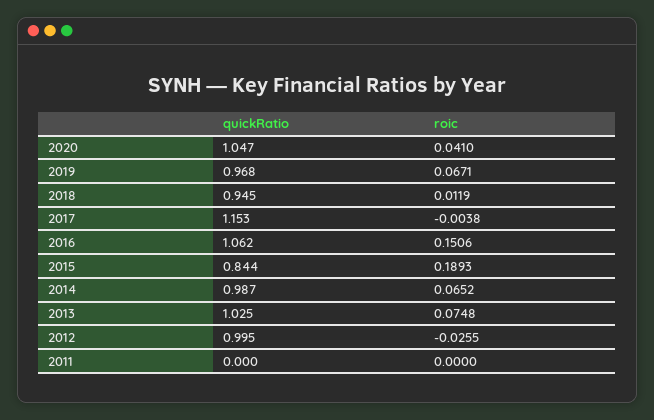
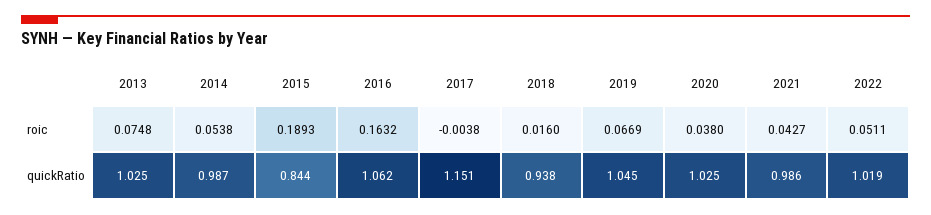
quickRatio, 2020: 1.047 -> 1.025
roic, 2020: 0.041 -> 0.038
quickRatio, 2019: 0.968 -> 1.045
roic, 2019: 0.0671 -> 0.0669
quickRatio, 2018: 0.945 -> 0.938
roic, 2018: 0.0119 -> 0.016
quickRatio, 2017: 1.153 -> 1.151
roic, 2016: 0.1506 -> 0.1632
roic, 2014: 0.0652 -> 0.0538
quickRatio, 2012: 0.995 -> none
roic, 2012: -0.0255 -> none
quickRatio, 2011: 0 -> none
roic, 2011: 0 -> none
roic, 2021: none -> 0.0427
roic, 2022: none -> 0.0511
quickRatio, 2021: none -> 0.986
quickRatio, 2022: none -> 1.019

